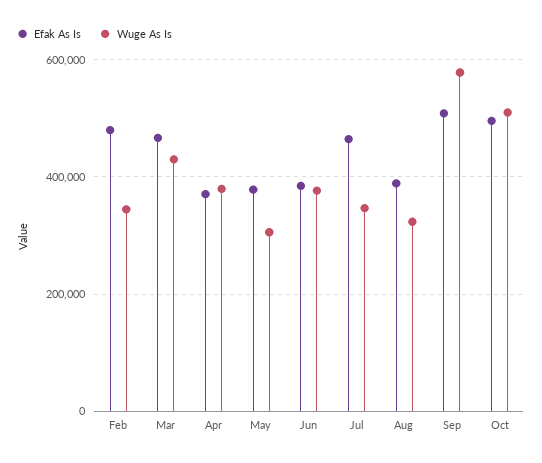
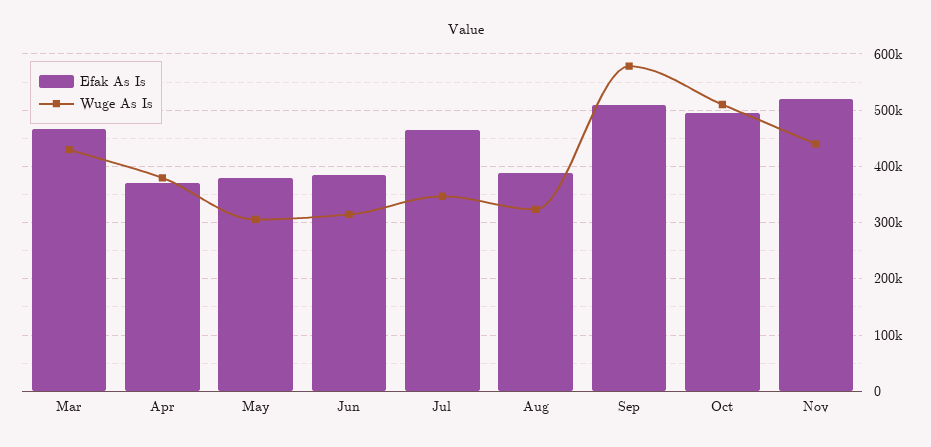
Efak As Is, Feb: 480000 -> none
Wuge As Is, Feb: 340000 -> none
Wuge As Is, Jun: 380000 -> 320000
Efak As Is, Nov: none -> 520000
Wuge As Is, Nov: none -> 440000

